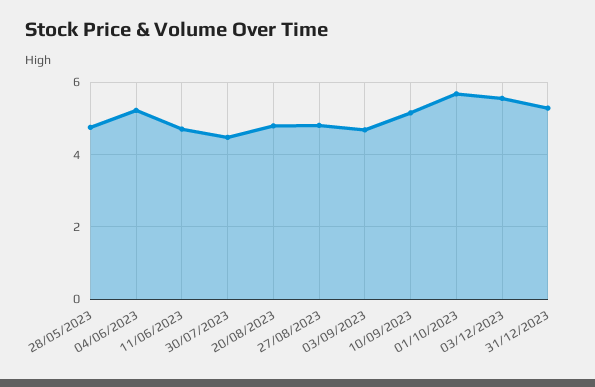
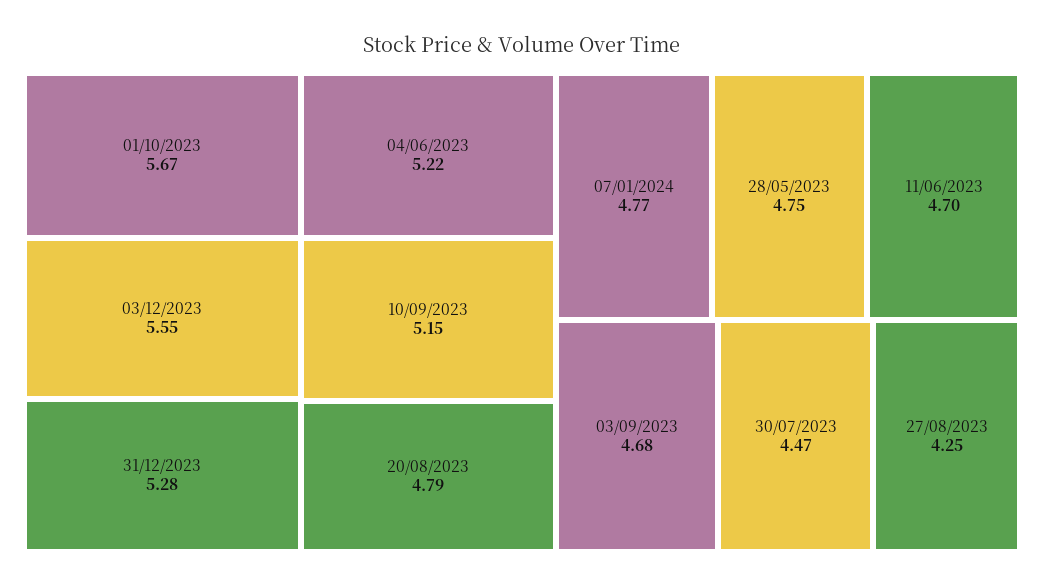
27/08/2023: 4.8 -> 4.25
07/01/2024: none -> 4.77

